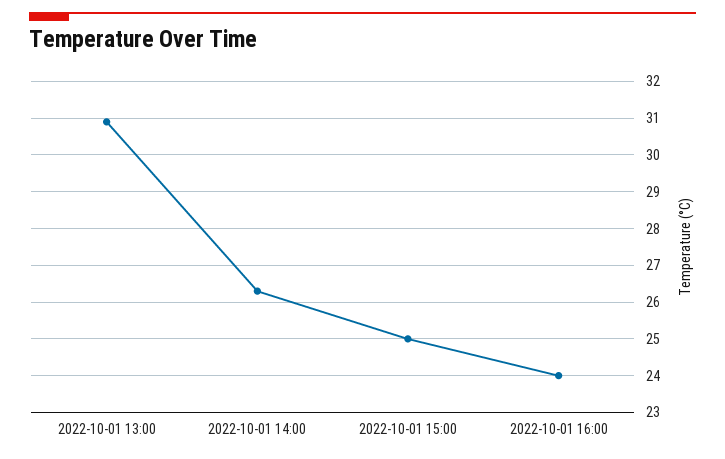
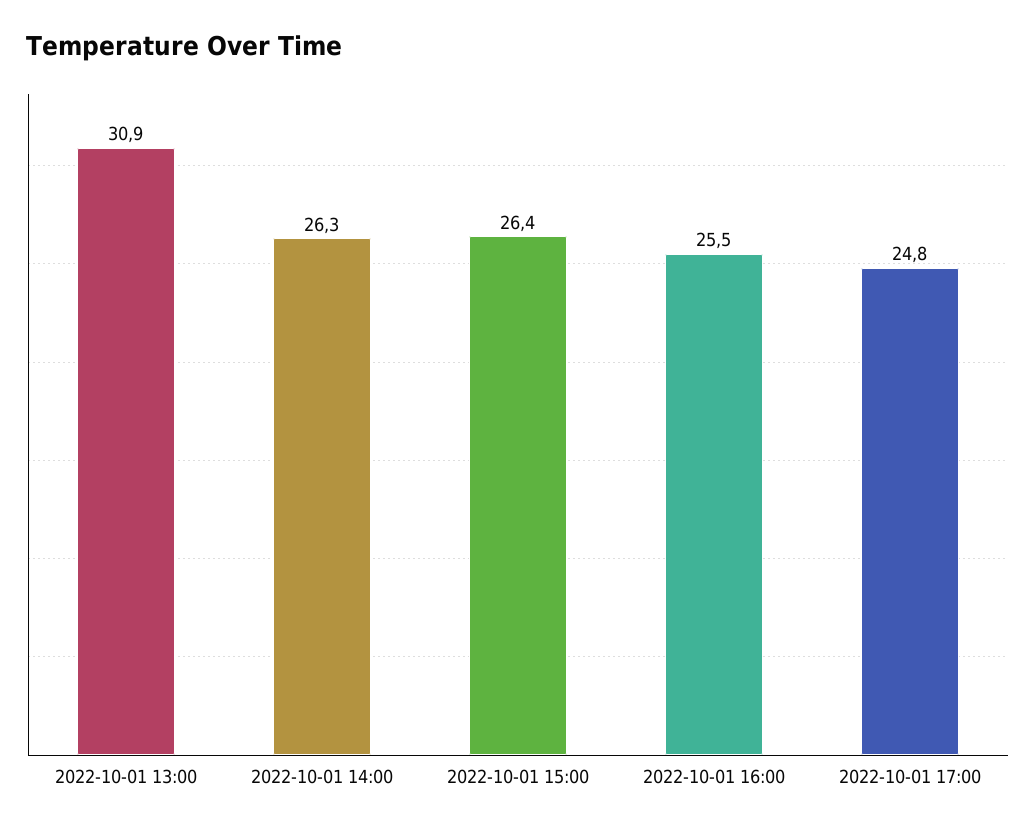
2022-10-01 15:00: 25 -> 26.4
2022-10-01 16:00: 24 -> 25.5
2022-10-01 17:00: none -> 24.8

